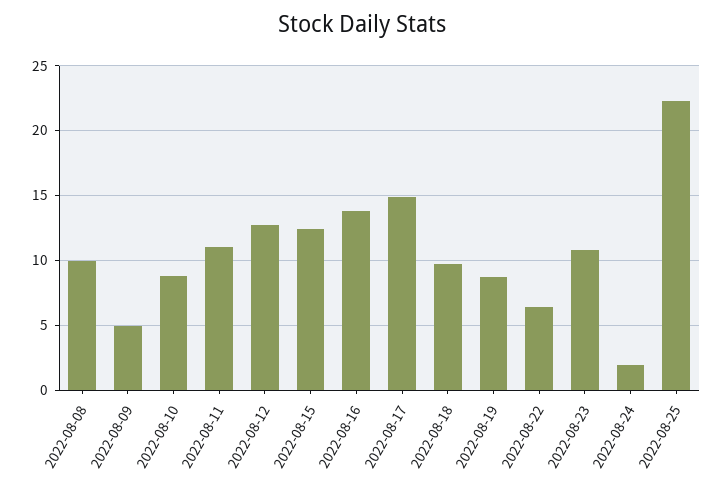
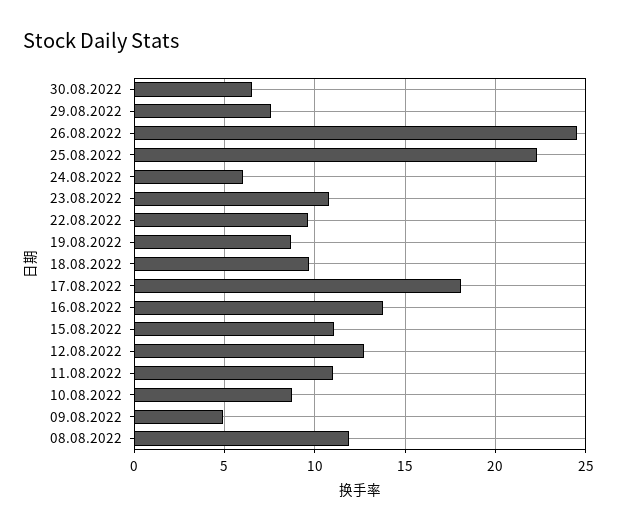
2022-08-08: 10 -> 12
2022-08-15: 12.5 -> 11
2022-08-17: 15 -> 18
2022-08-22: 6.5 -> 9.5
2022-08-24: 2 -> 6
30.08.2022: none -> 6.5
29.08.2022: none -> 7.5
26.08.2022: none -> 24.5

